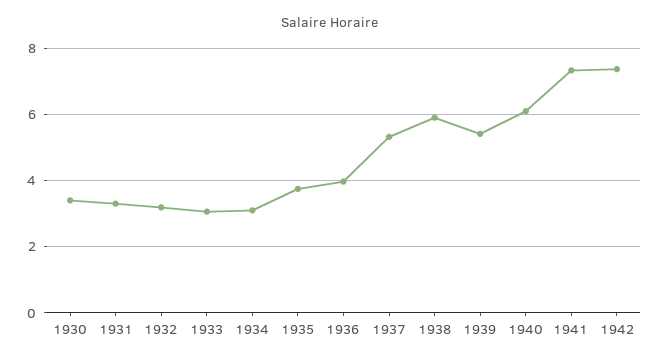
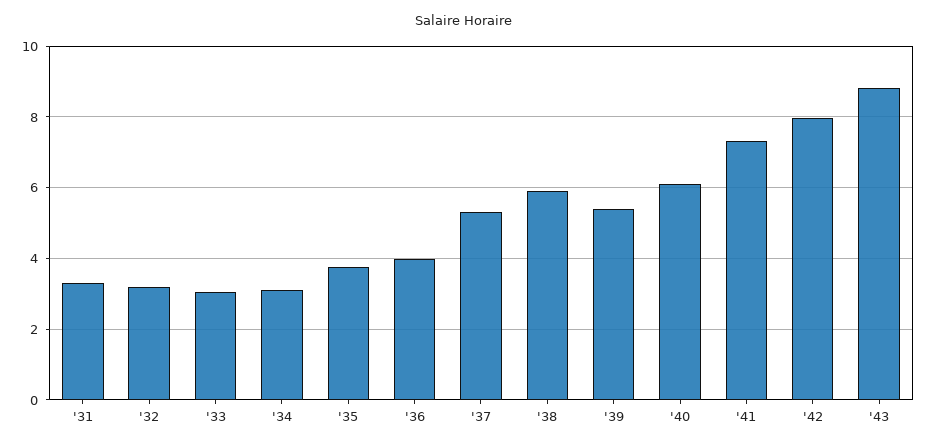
1930: 3.4 -> none
1942: 7.4 -> 8
'43: none -> 8.8

